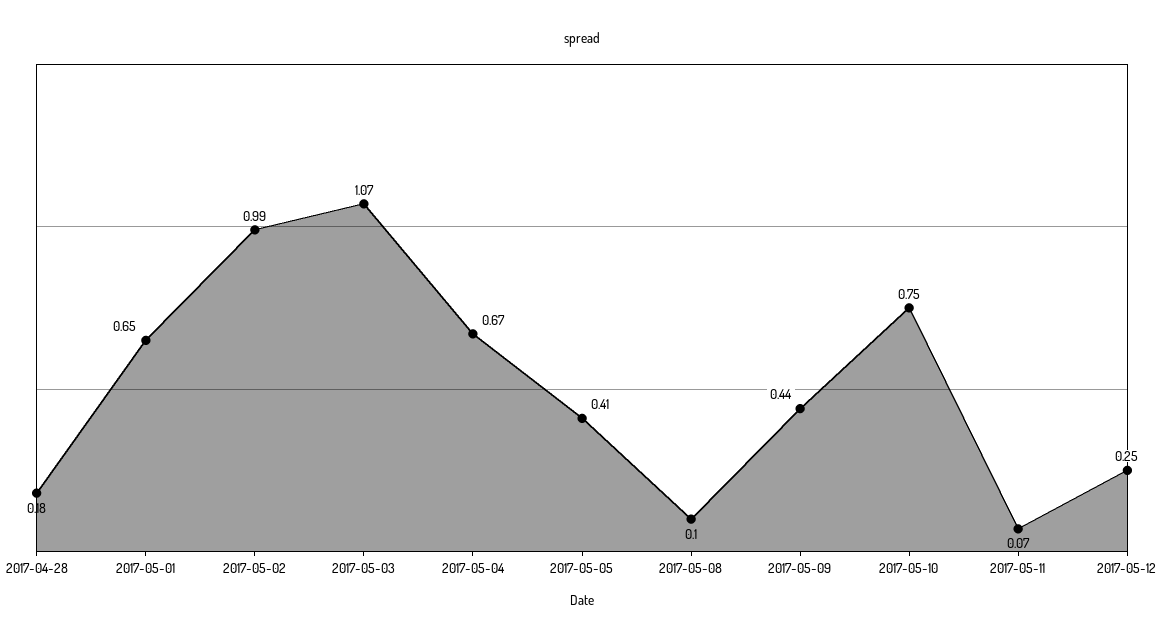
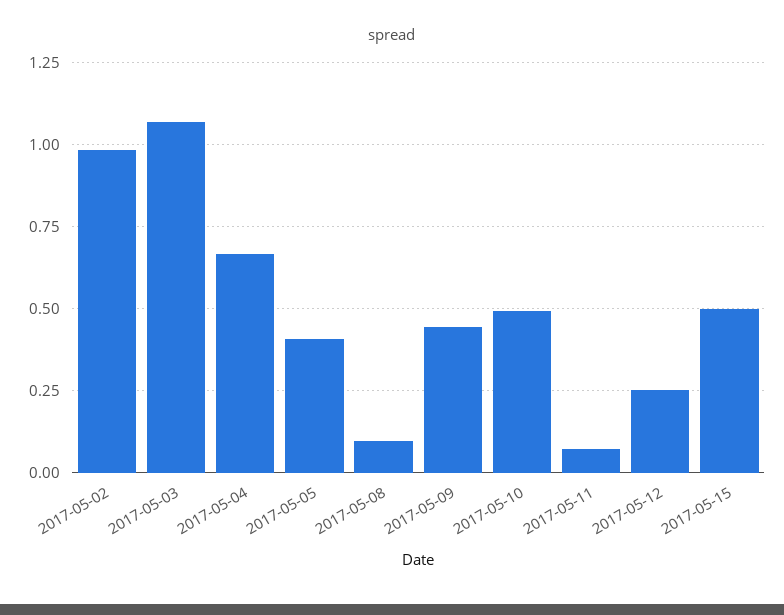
2017-04-28: 0.18 -> none
2017-05-01: 0.65 -> none
2017-05-10: 0.75 -> 0.5
2017-05-15: none -> 0.5

